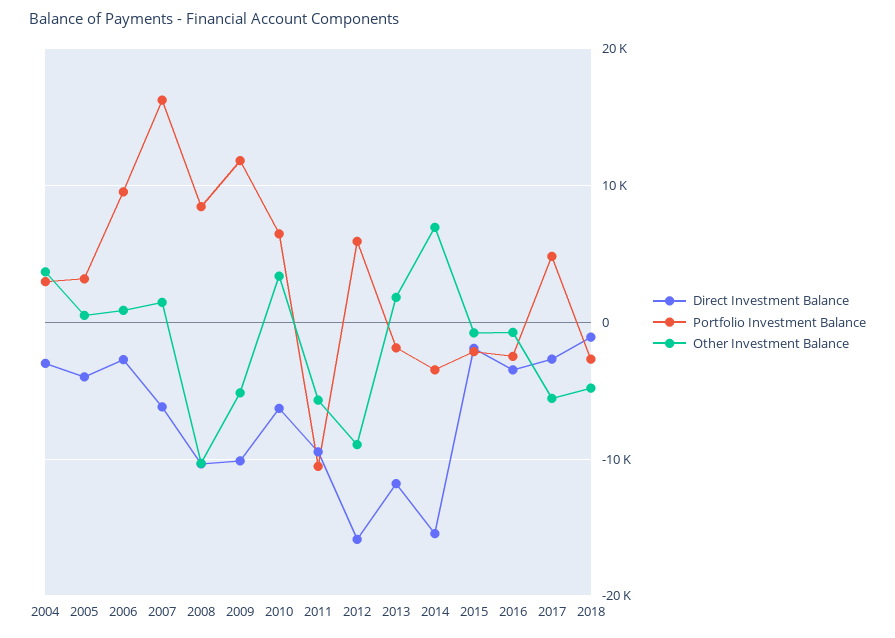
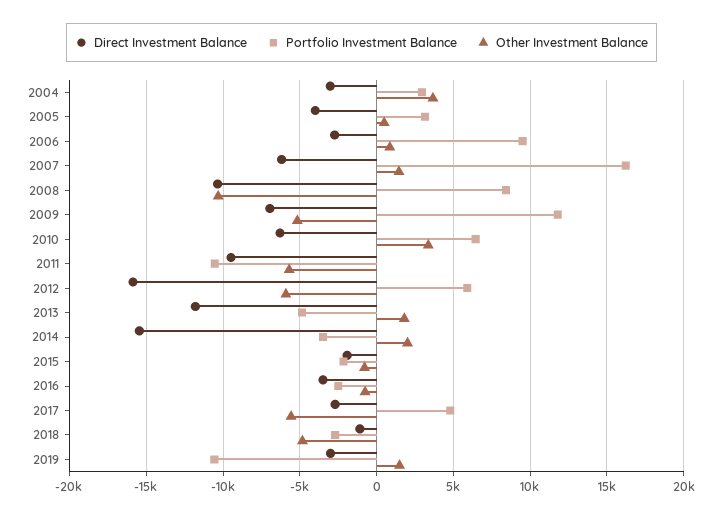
Direct Investment Balance, 2009: -10000 -> -7000
Other Investment Balance, 2012: -9000 -> -6000
Portfolio Investment Balance, 2013: -2000 -> -5000
Other Investment Balance, 2014: 7000 -> 2000
Direct Investment Balance, 2019: none -> -3000
Portfolio Investment Balance, 2019: none -> -10500
Other Investment Balance, 2019: none -> 1500

